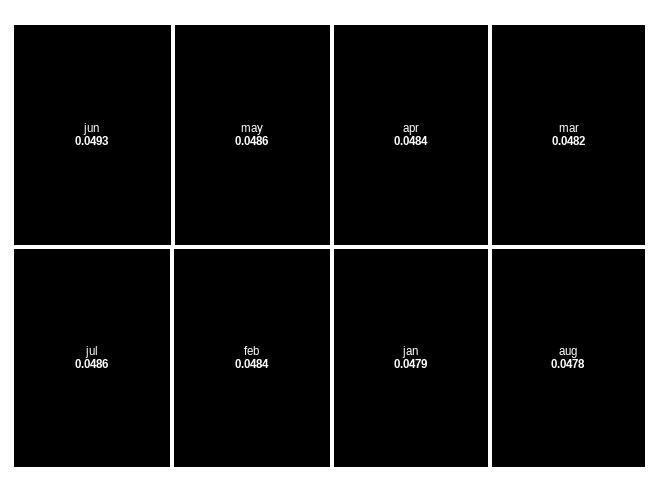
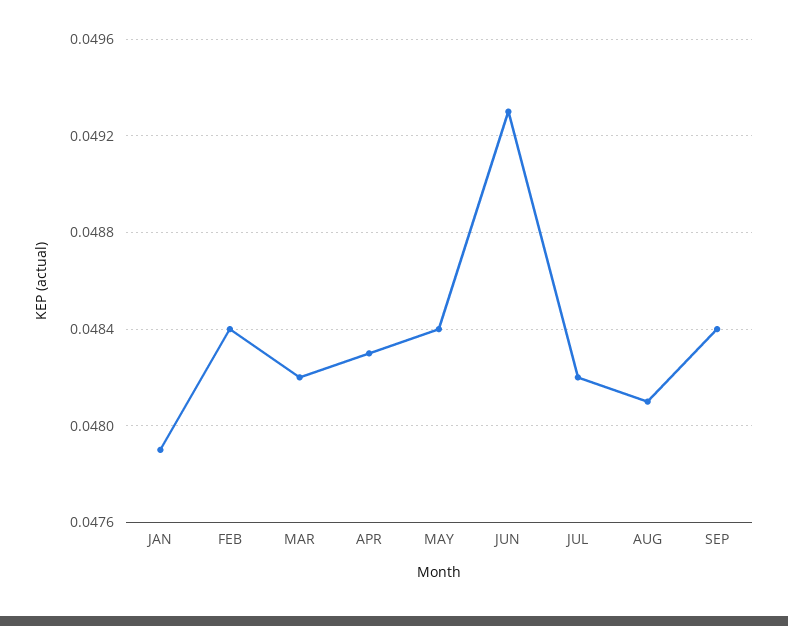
may: 0.0486 -> 0.0484
jul: 0.0486 -> 0.0482
apr: 0.0484 -> 0.0483
aug: 0.0478 -> 0.0481
SEP: none -> 0.0484

